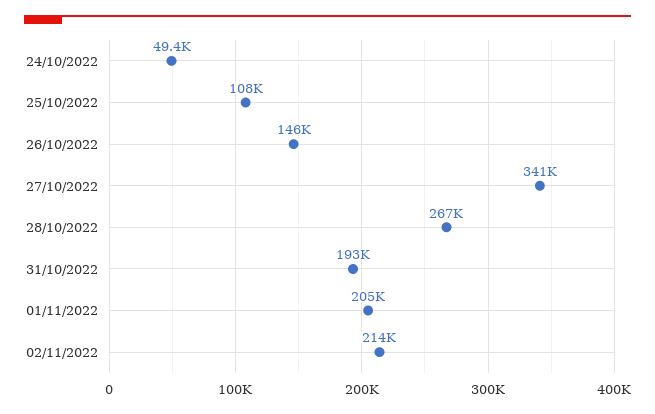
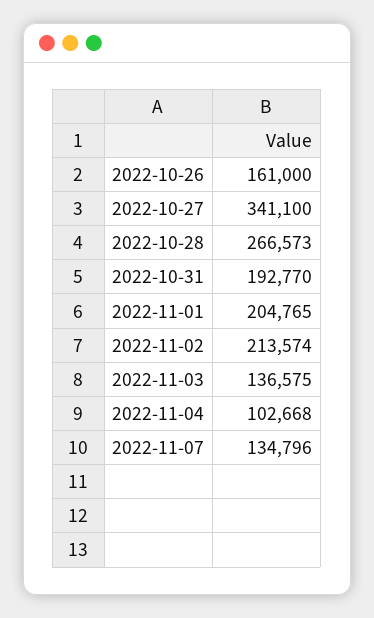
24/10/2022: 49400 -> none
25/10/2022: 108000 -> none
26/10/2022: 146000 -> 161000
2022-11-03: none -> 136575
2022-11-04: none -> 102668
2022-11-07: none -> 134796

